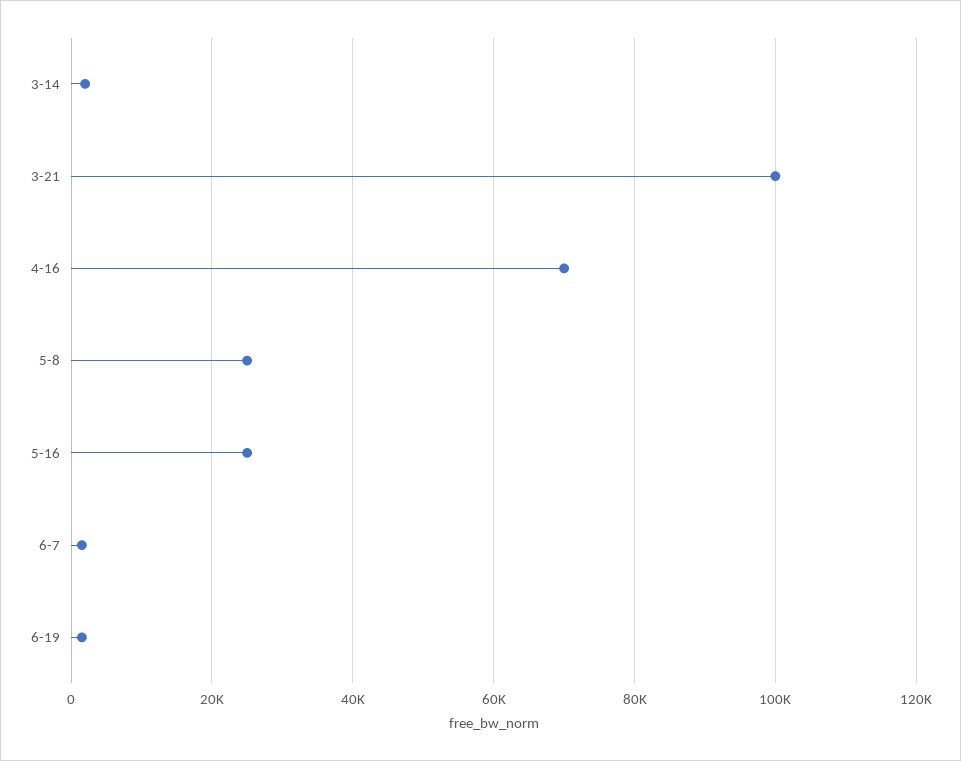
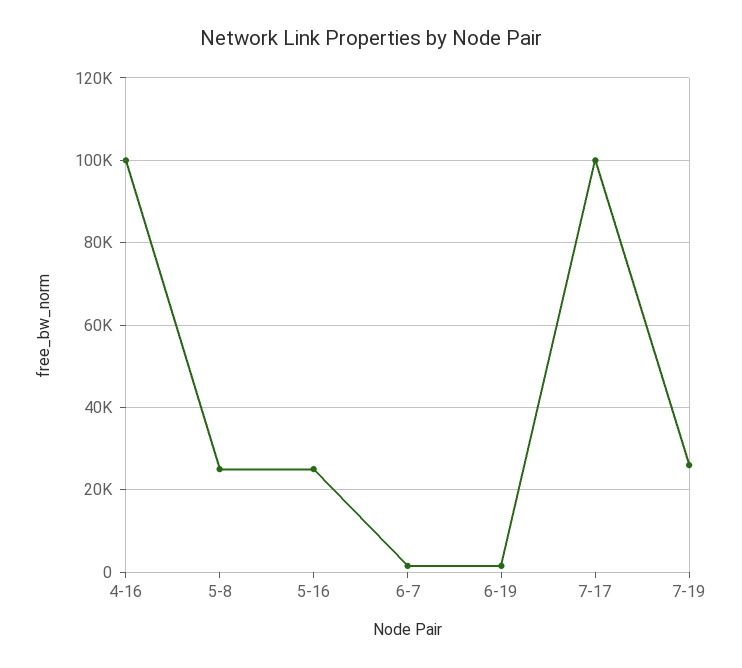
3-14: 2000 -> none
3-21: 100000 -> none
4-16: 70000 -> 100000
7-17: none -> 100000
7-19: none -> 26000

